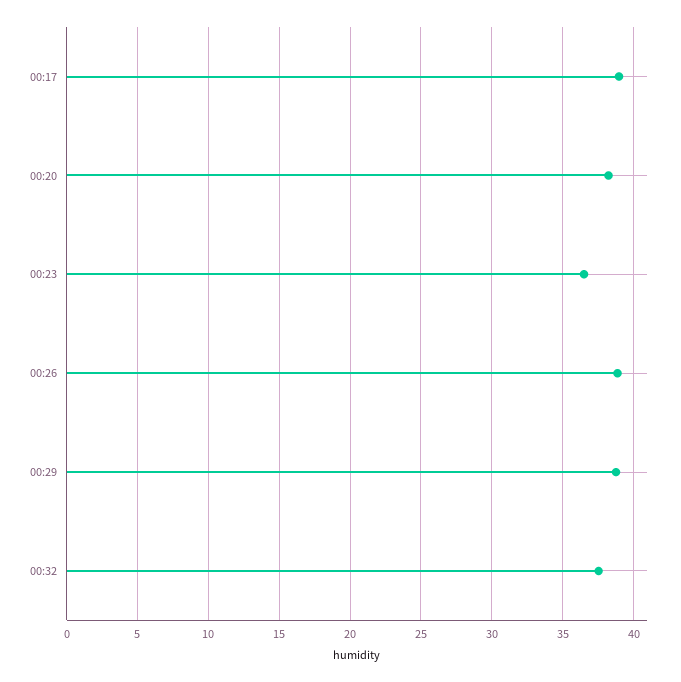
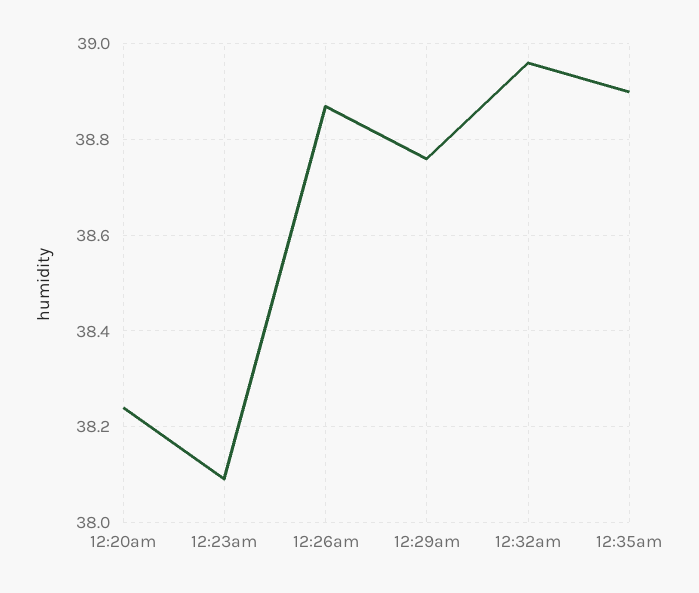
00:17: 39 -> none
00:23: 36.5 -> 38.1
00:32: 37.5 -> 38.95
12:35am: none -> 38.9

